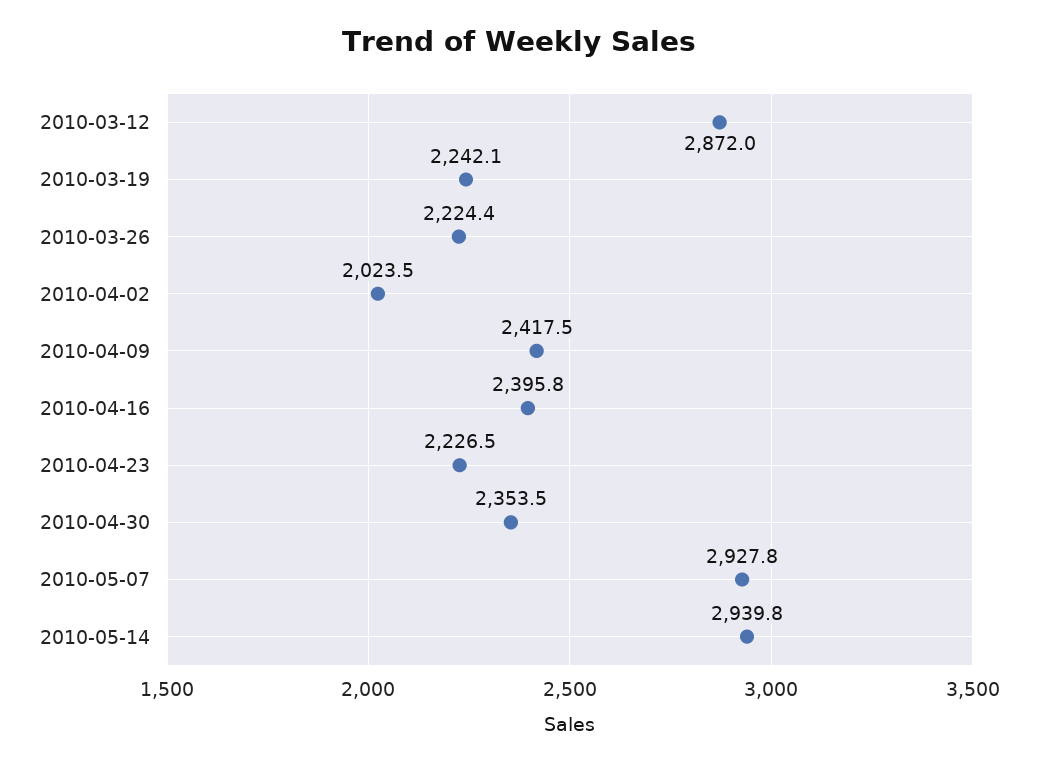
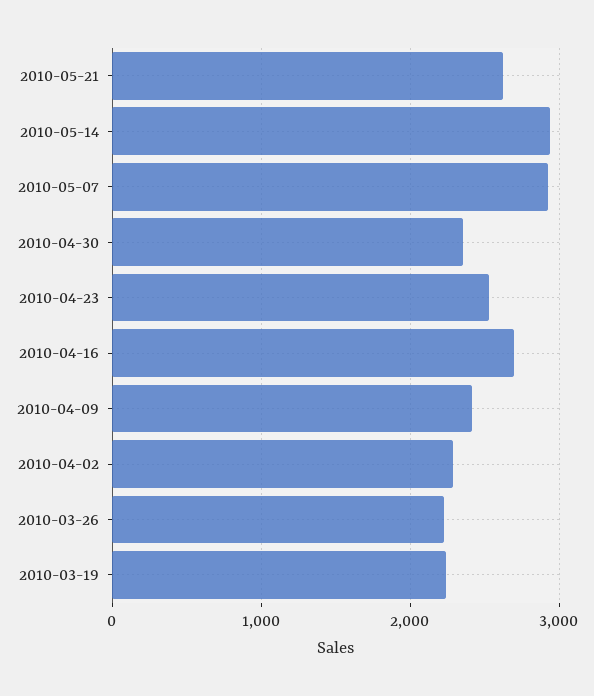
2010-03-12: 2872 -> none
2010-04-02: 2023.5 -> 2300
2010-04-16: 2395.8 -> 2700
2010-04-23: 2226.5 -> 2500
2010-05-21: none -> 2600

